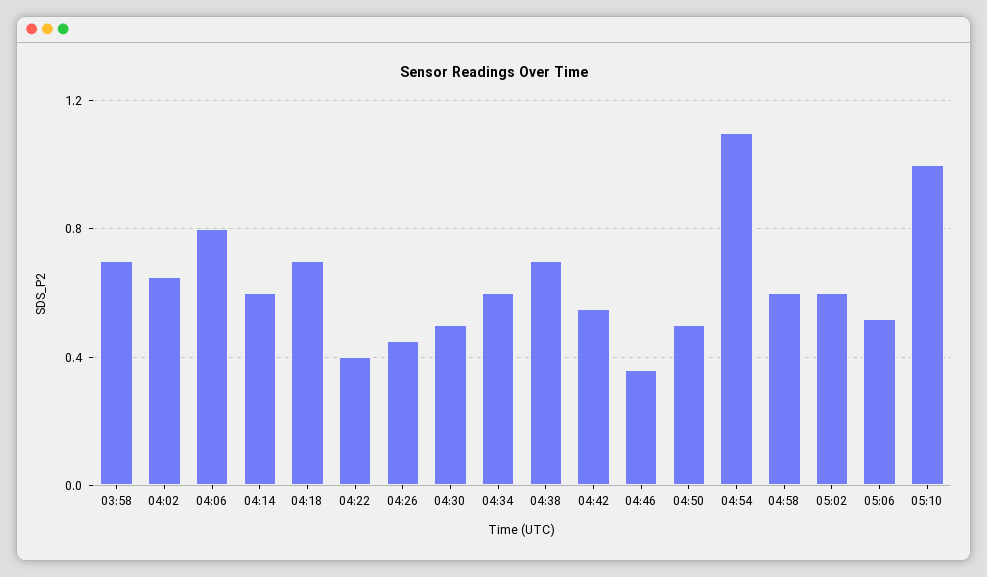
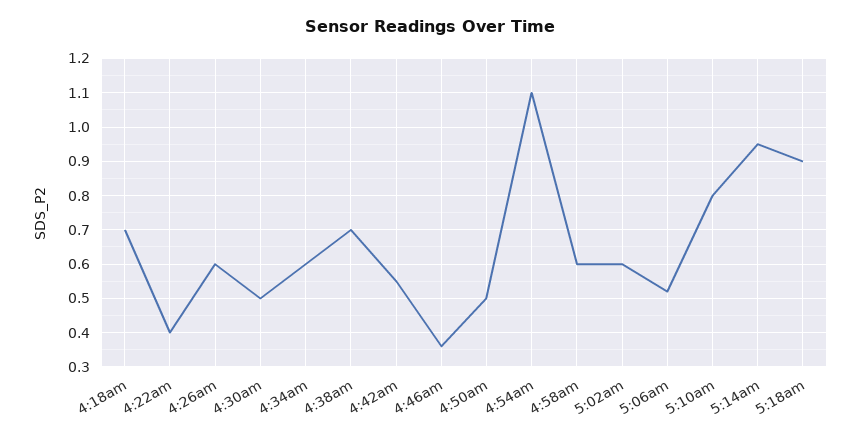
03:58: 0.7 -> none
04:02: 0.65 -> none
04:06: 0.8 -> none
04:14: 0.6 -> none
04:26: 0.45 -> 0.6
05:10: 1 -> 0.8
5:14am: none -> 0.95
5:18am: none -> 0.9

